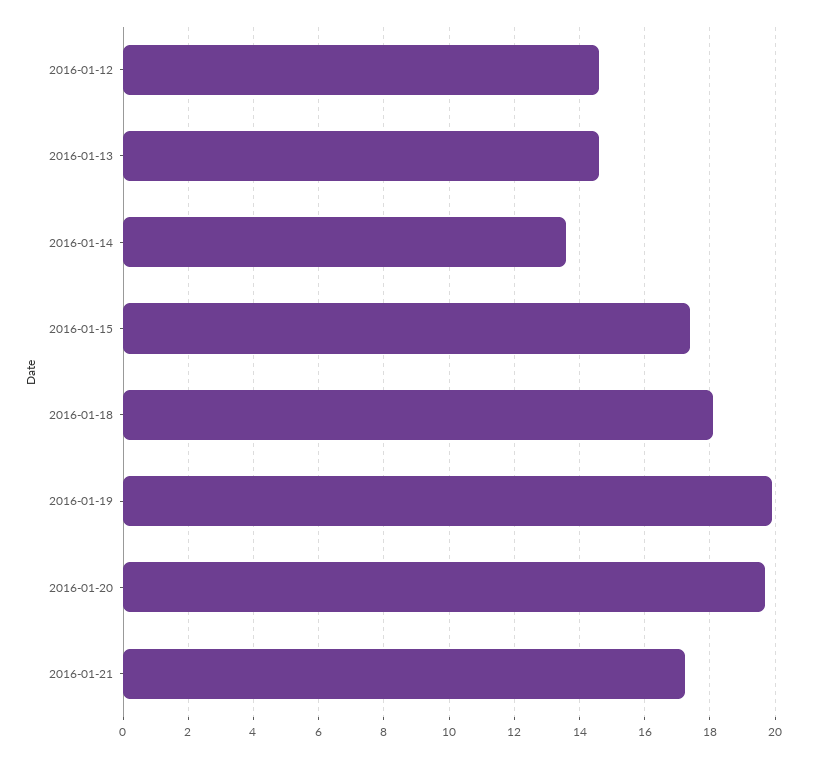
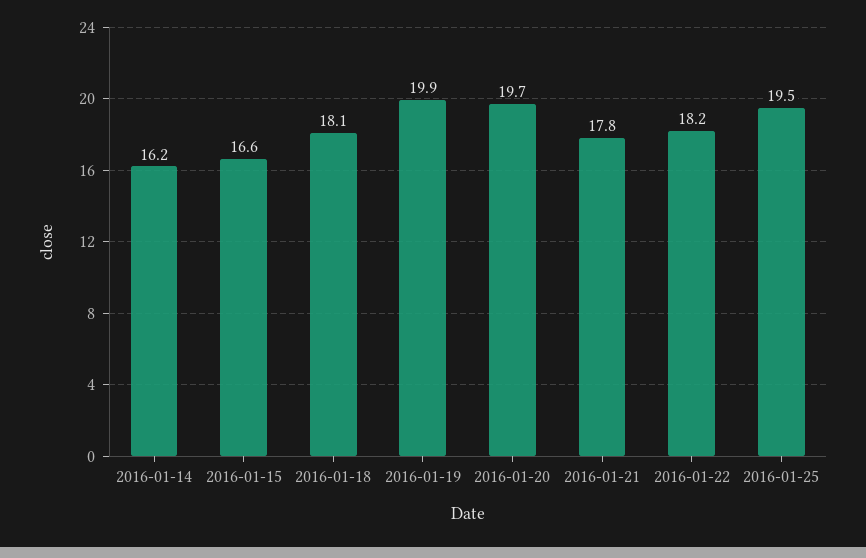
2016-01-12: 14.6 -> none
2016-01-13: 14.6 -> none
2016-01-14: 13.6 -> 16.2
2016-01-15: 17.4 -> 16.6
2016-01-21: 17.2 -> 17.8
2016-01-22: none -> 18.2
2016-01-25: none -> 19.5

